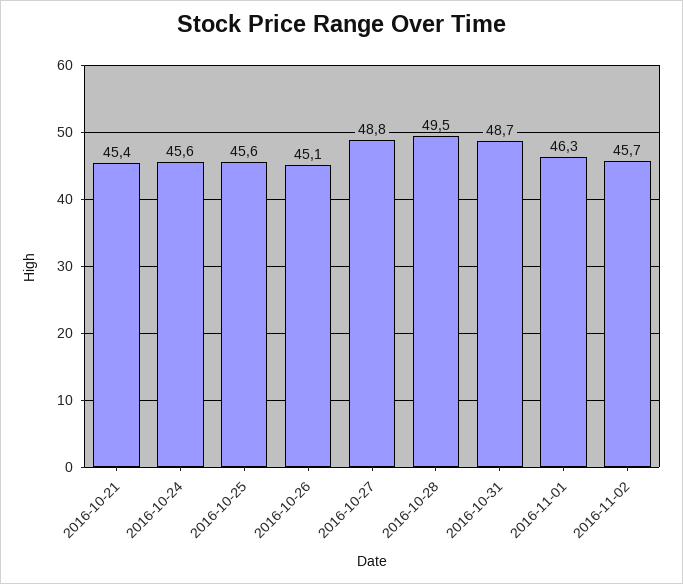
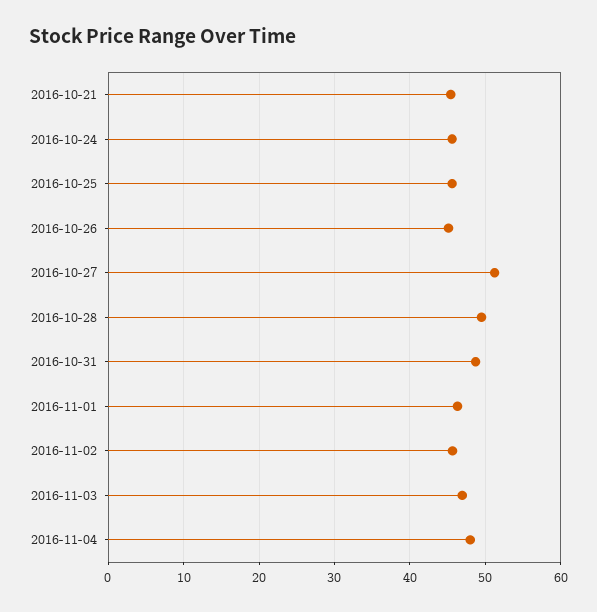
2016-10-27: 48.8 -> 51
2016-11-03: none -> 47
2016-11-04: none -> 48

